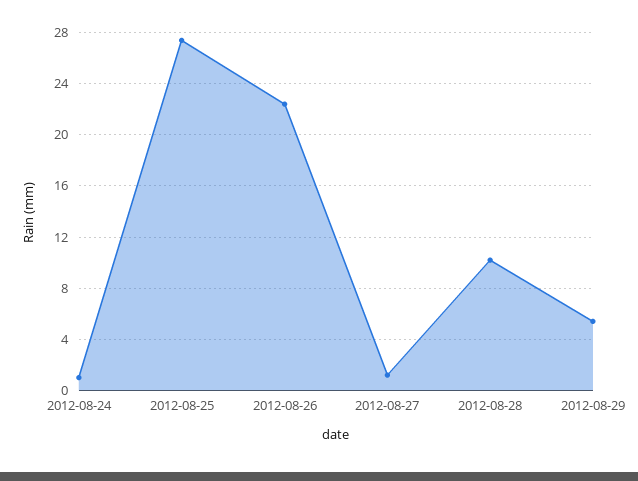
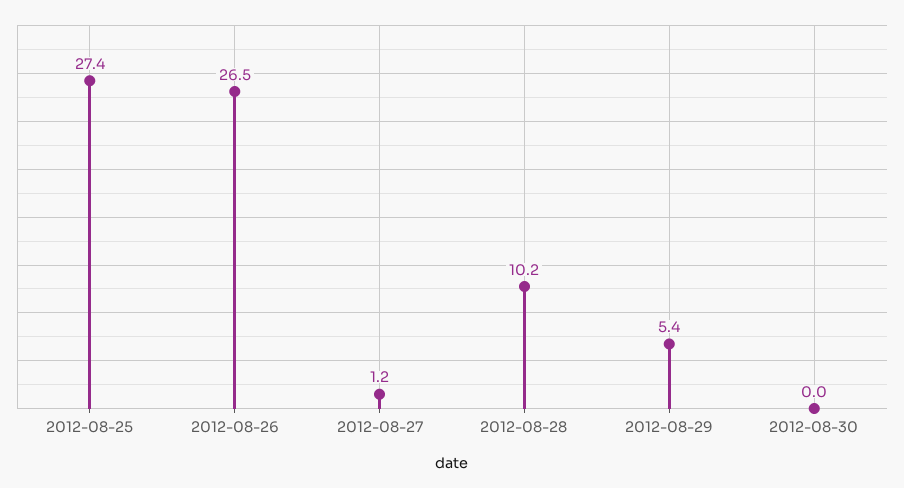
2012-08-24: 1 -> none
2012-08-26: 22.5 -> 26.5
2012-08-30: none -> 0

